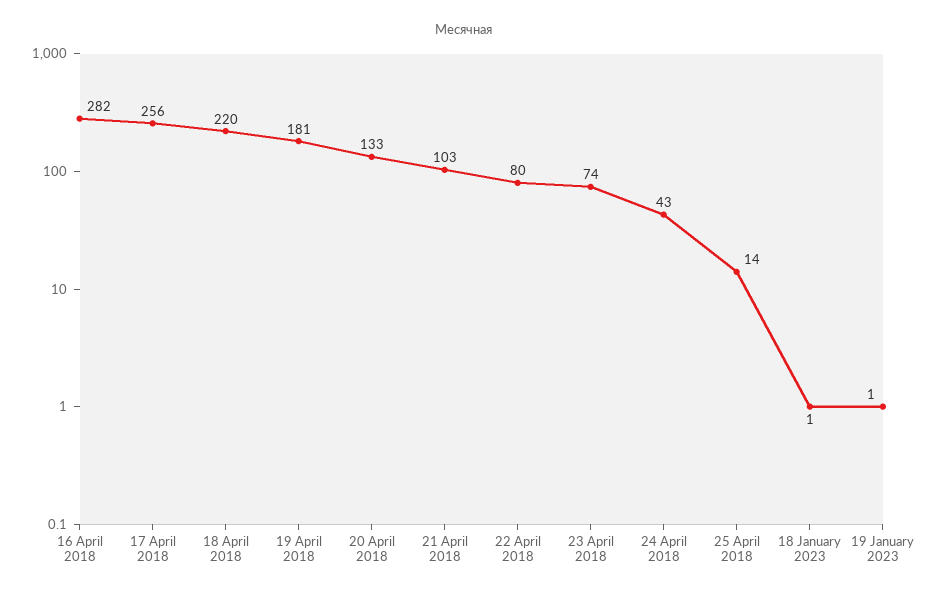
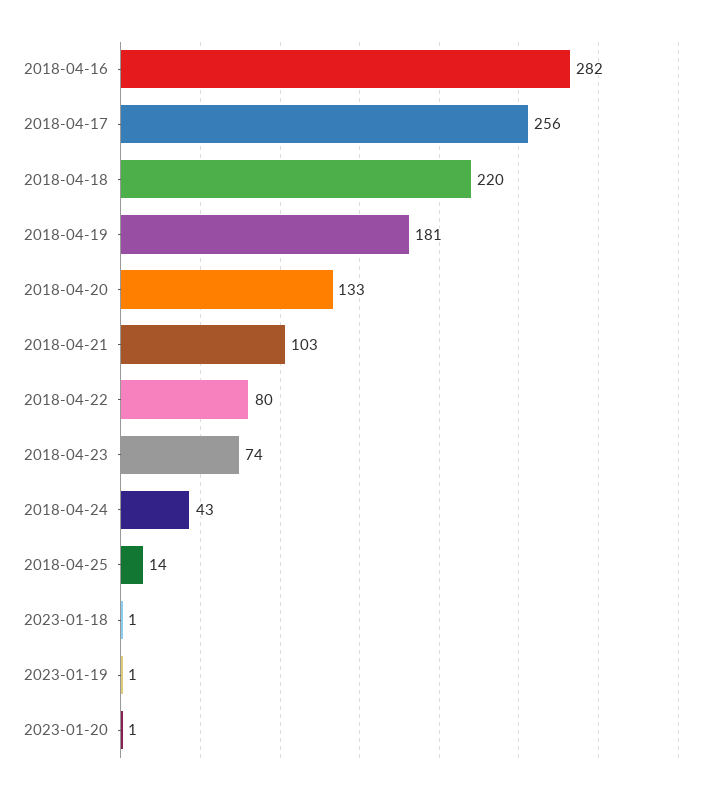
2023-01-20: none -> 1

